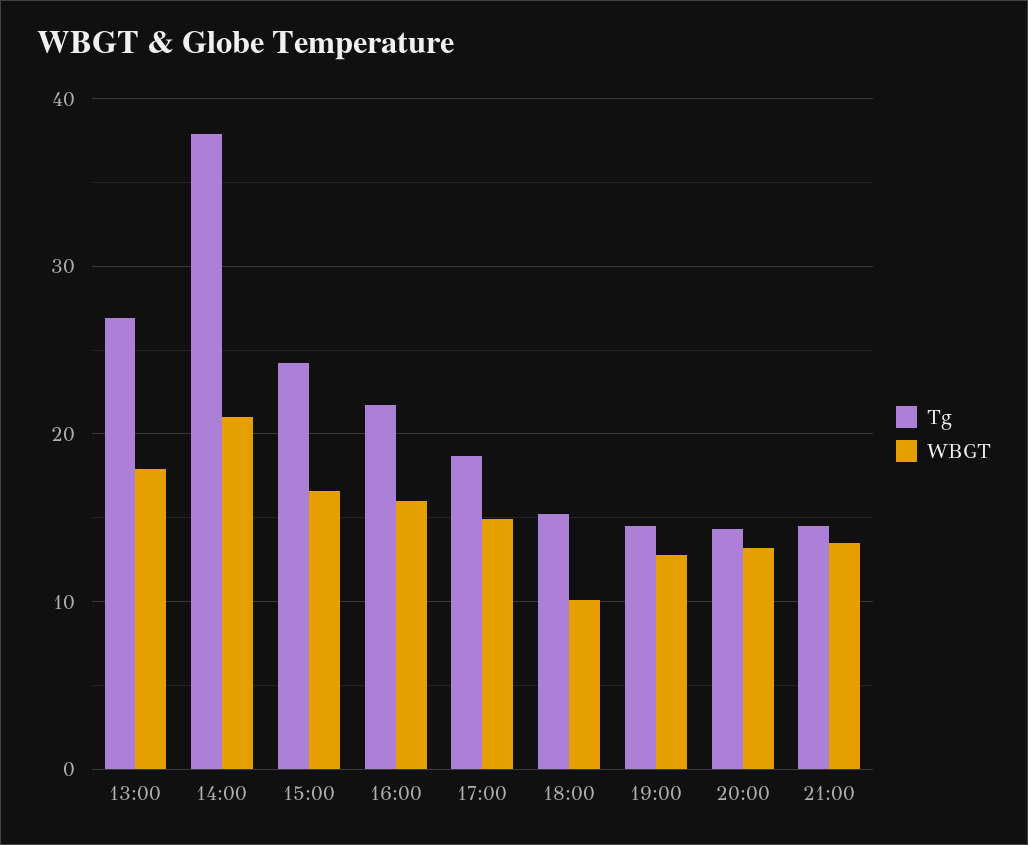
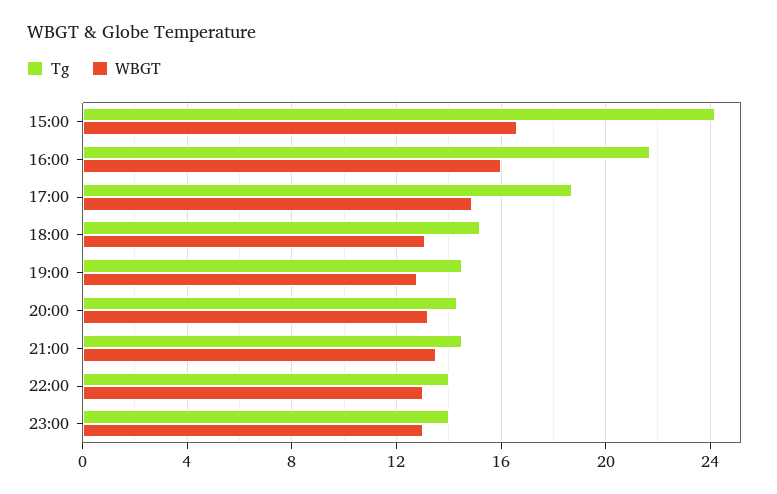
Tg, 13:00: 27 -> none
WBGT, 13:00: 18 -> none
Tg, 14:00: 38 -> none
WBGT, 14:00: 21 -> none
WBGT, 18:00: 10 -> 13
Tg, 22:00: none -> 14
WBGT, 22:00: none -> 13
Tg, 23:00: none -> 14
WBGT, 23:00: none -> 13

